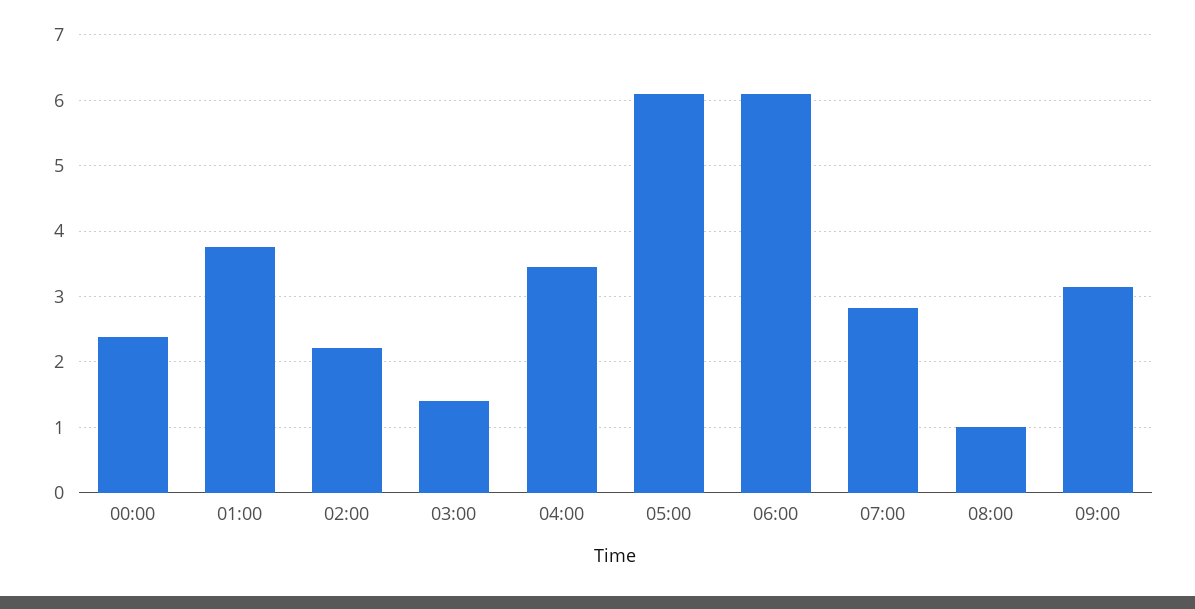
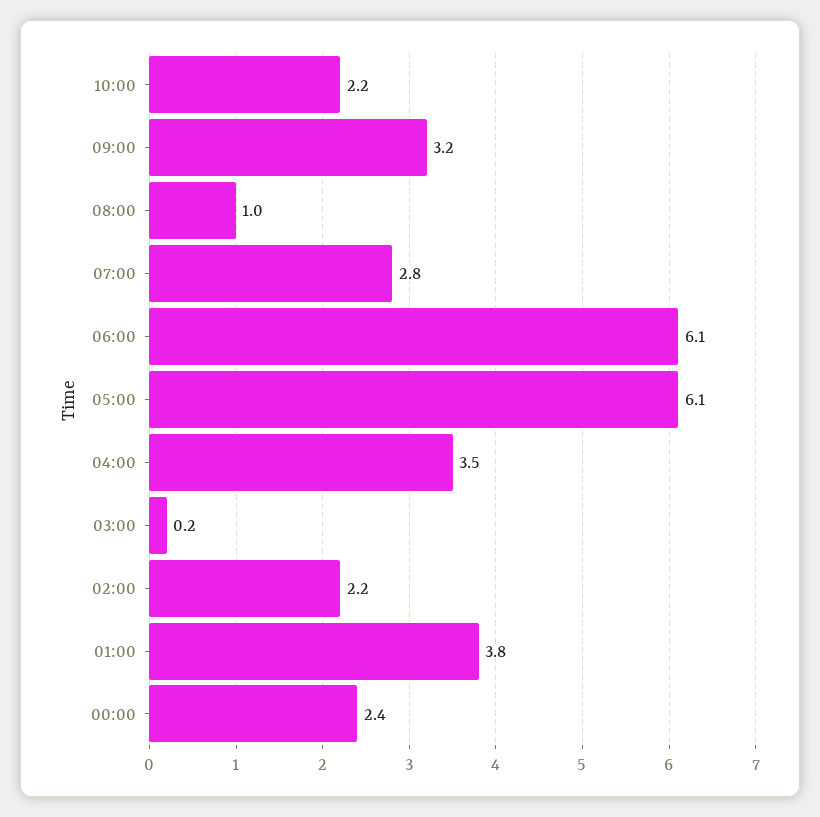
03:00: 1.4 -> 0.2
10:00: none -> 2.2

